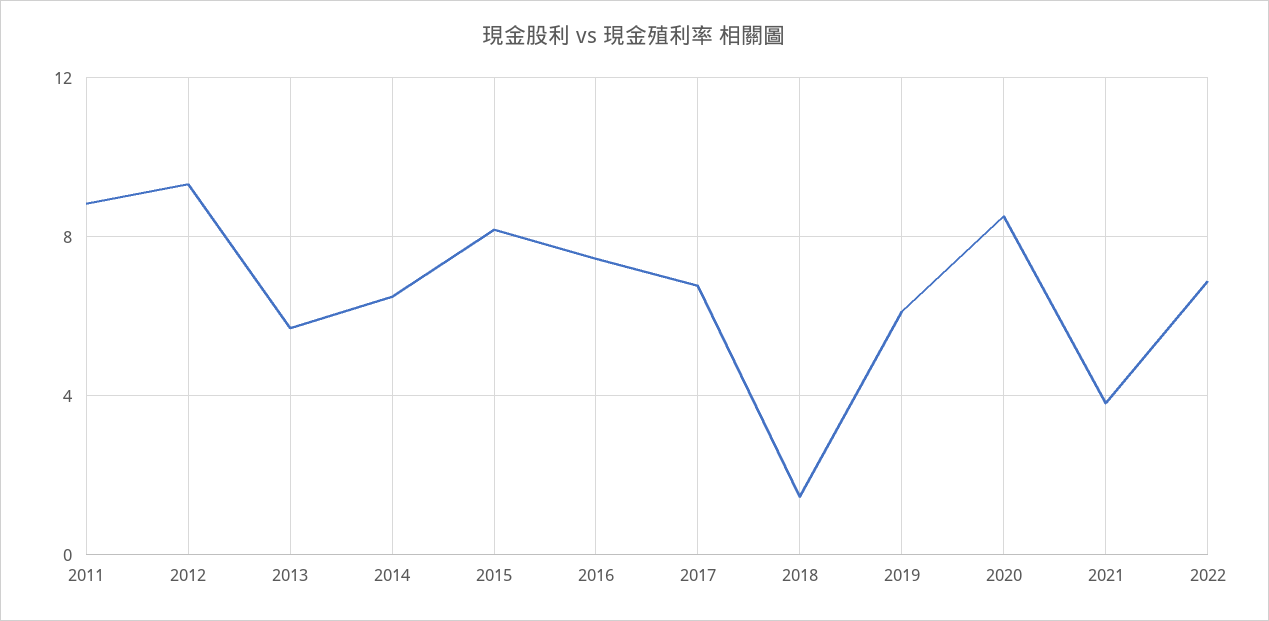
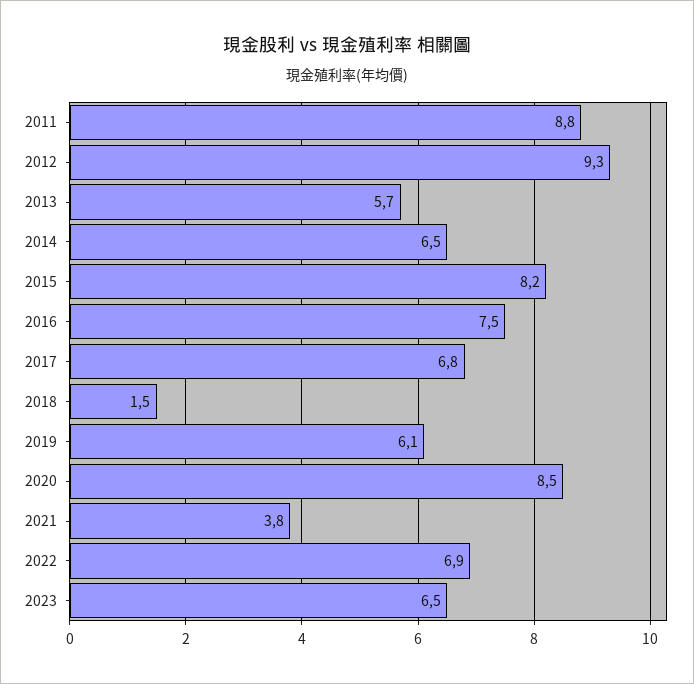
2023: none -> 6.5

